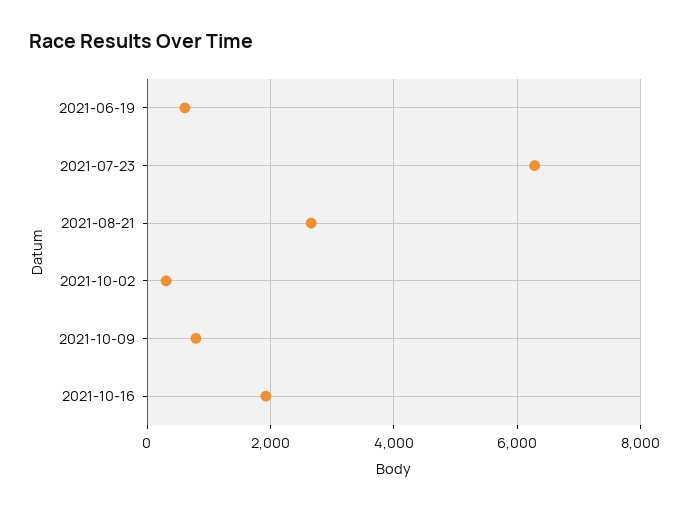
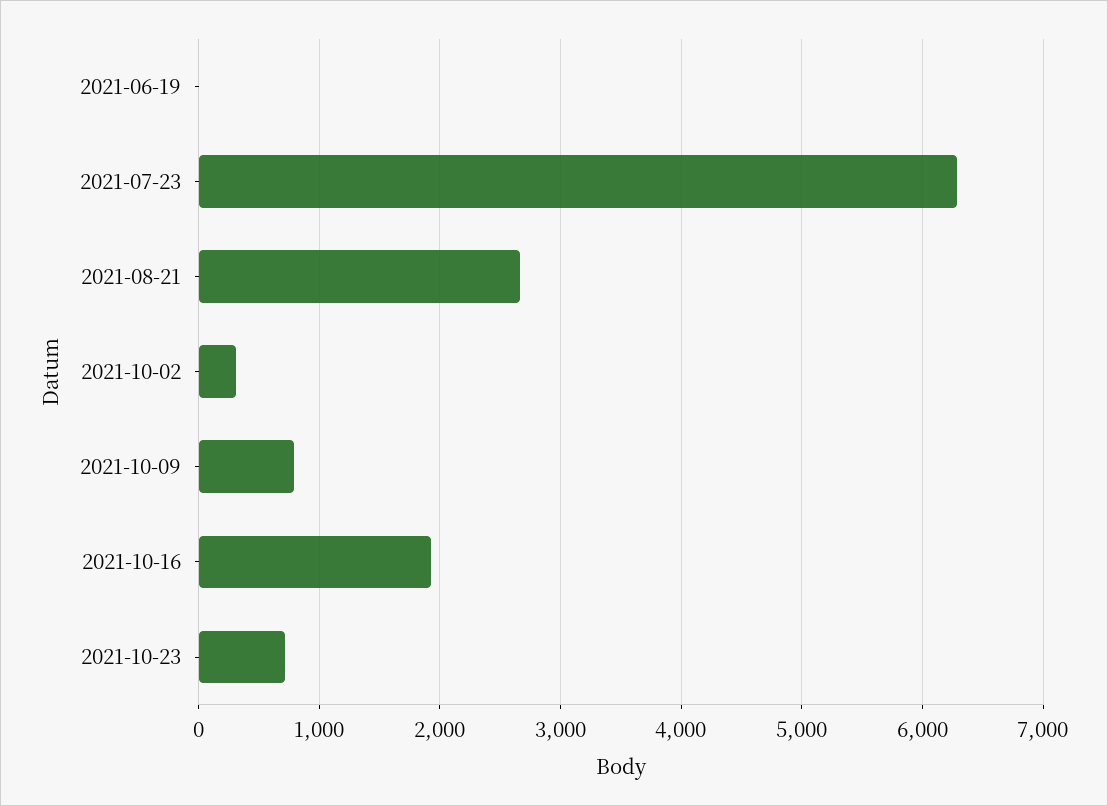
2021-06-19: 600 -> 0
2021-10-23: none -> 700

